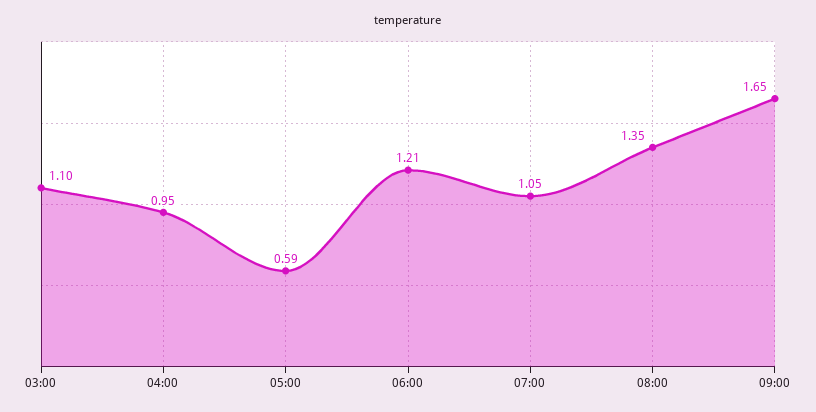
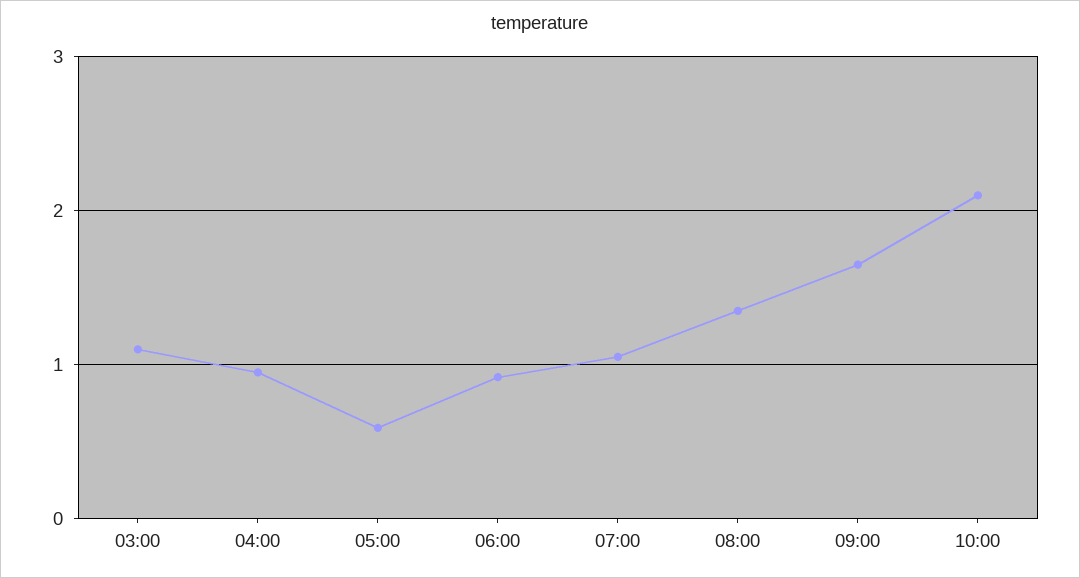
06:00: 1.21 -> 0.9
10:00: none -> 2.1

